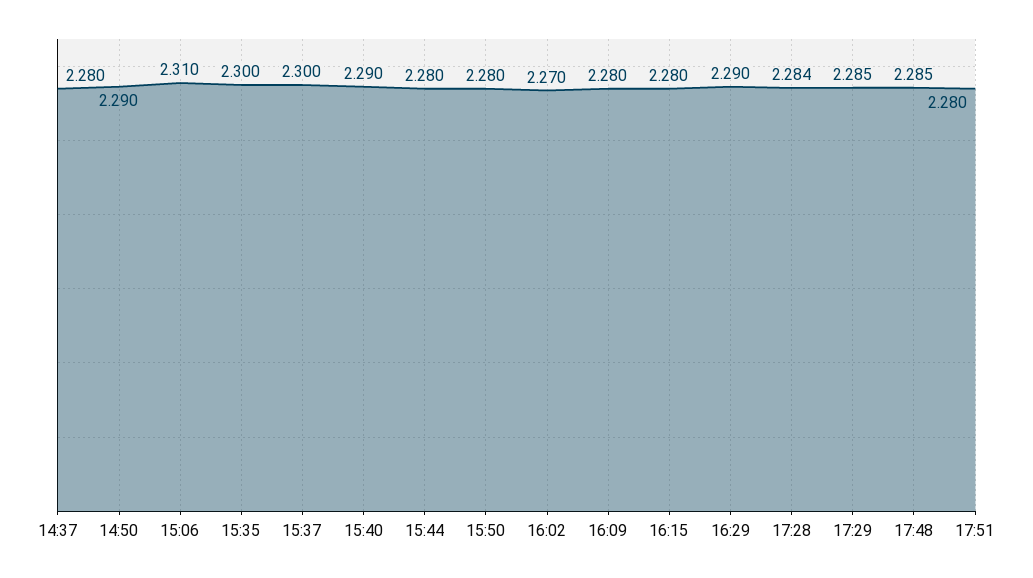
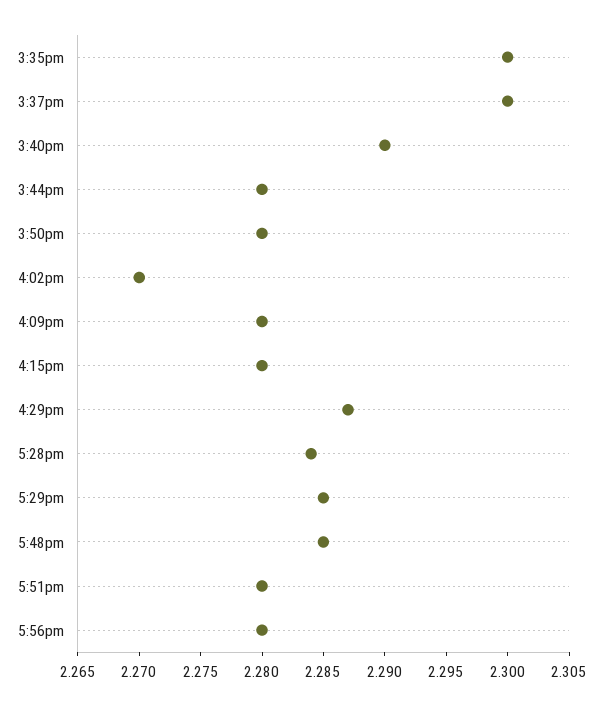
14:37: 2.28 -> none
14:50: 2.29 -> none
15:06: 2.31 -> none
16:29: 2.29 -> 2.287
5:56pm: none -> 2.28

